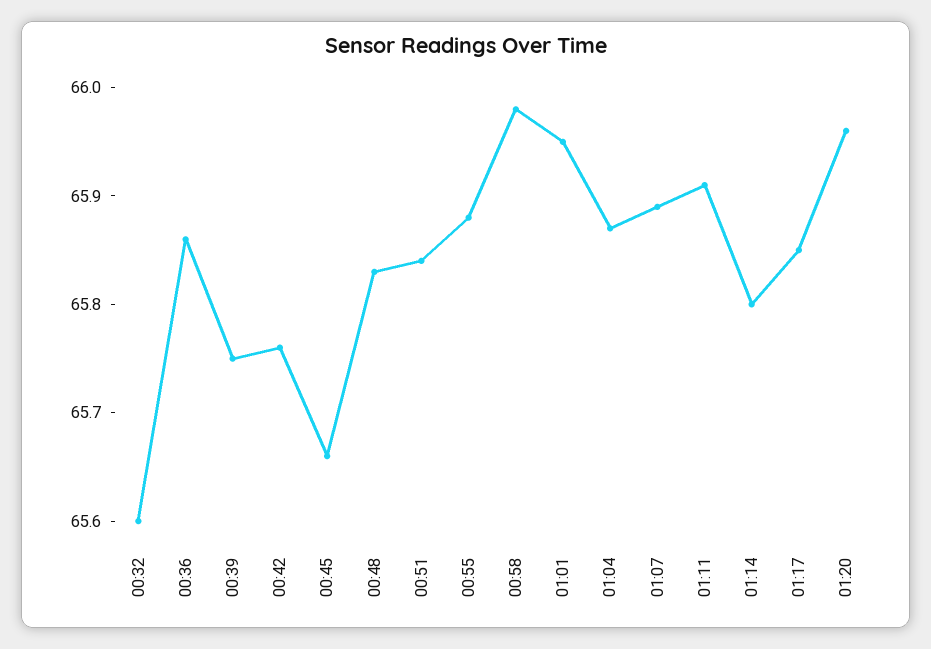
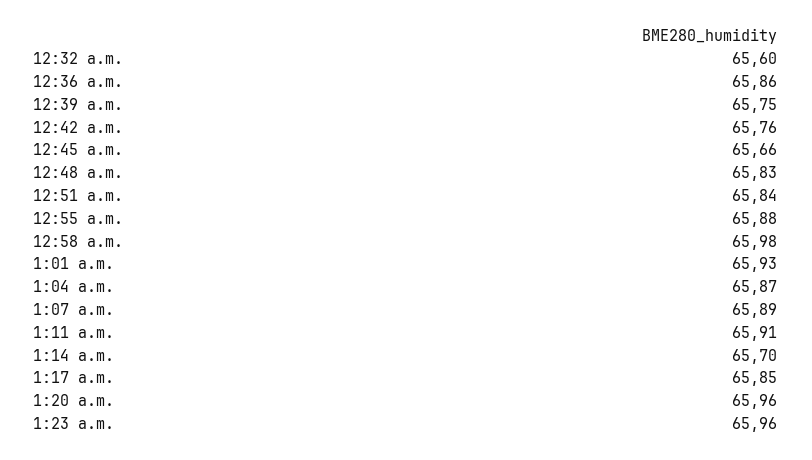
01:01: 65.95 -> 65.93
01:14: 65.8 -> 65.7
1:23 a.m.: none -> 65.96

